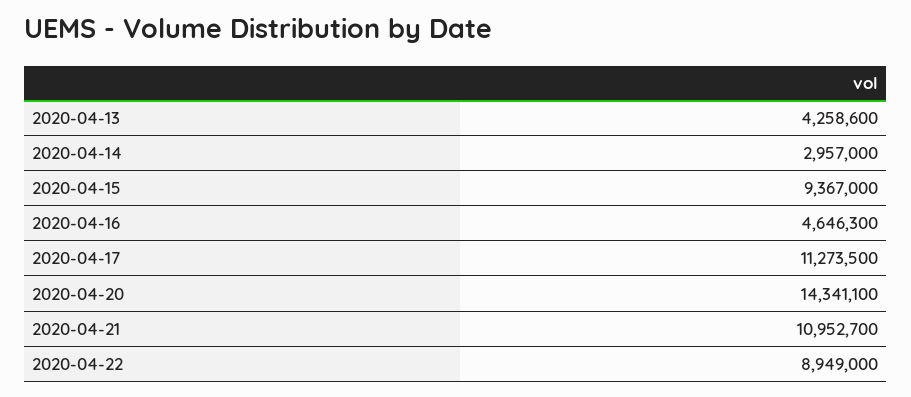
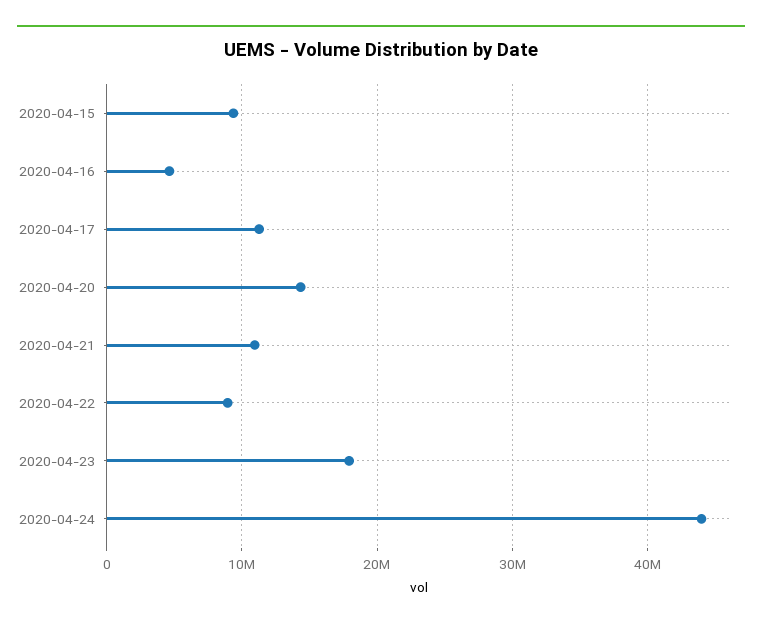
2020-04-13: 4258600 -> none
2020-04-14: 2957000 -> none
2020-04-23: none -> 18000000
2020-04-24: none -> 44000000

